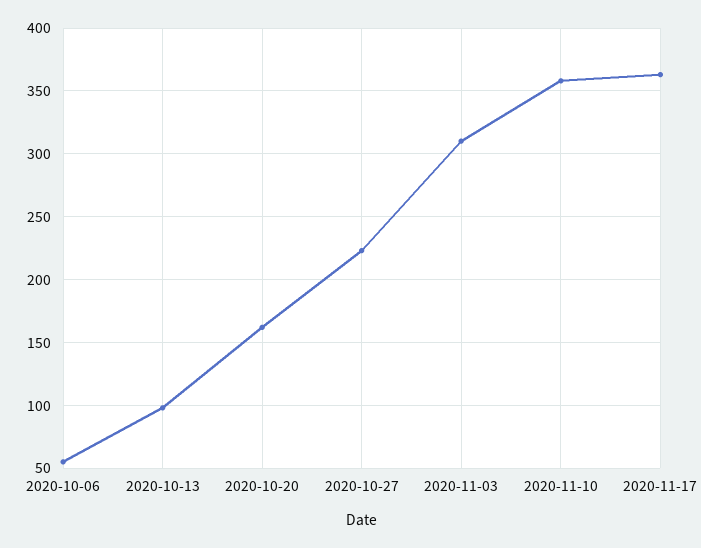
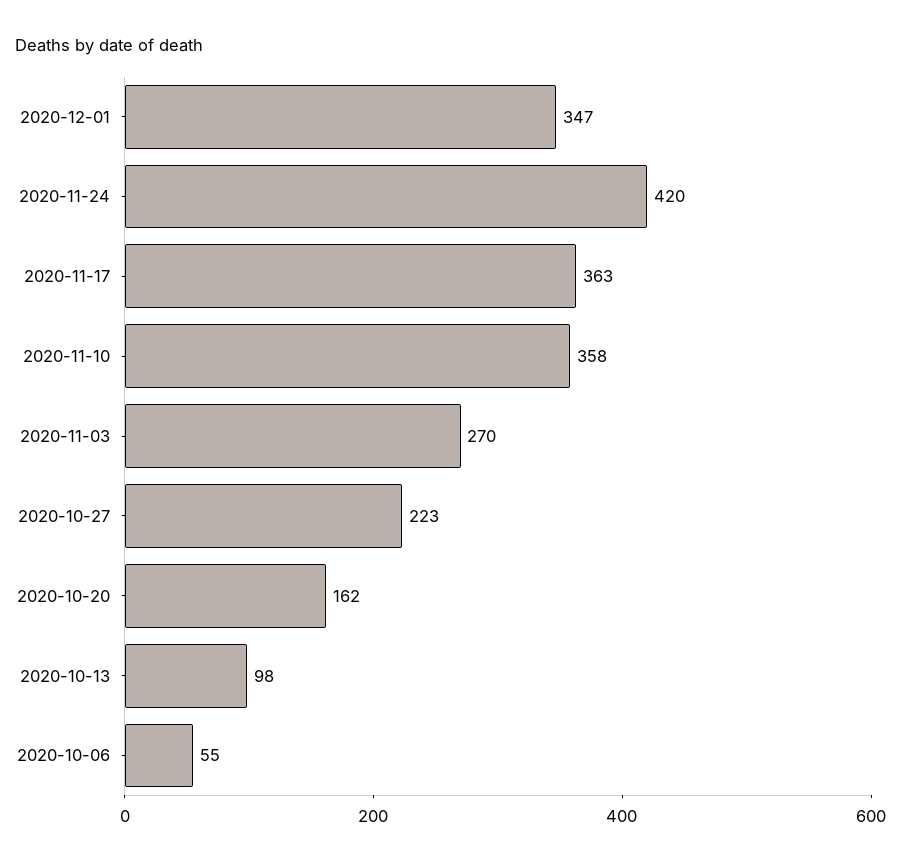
2020-11-03: 310 -> 270
2020-12-01: none -> 347
2020-11-24: none -> 420

